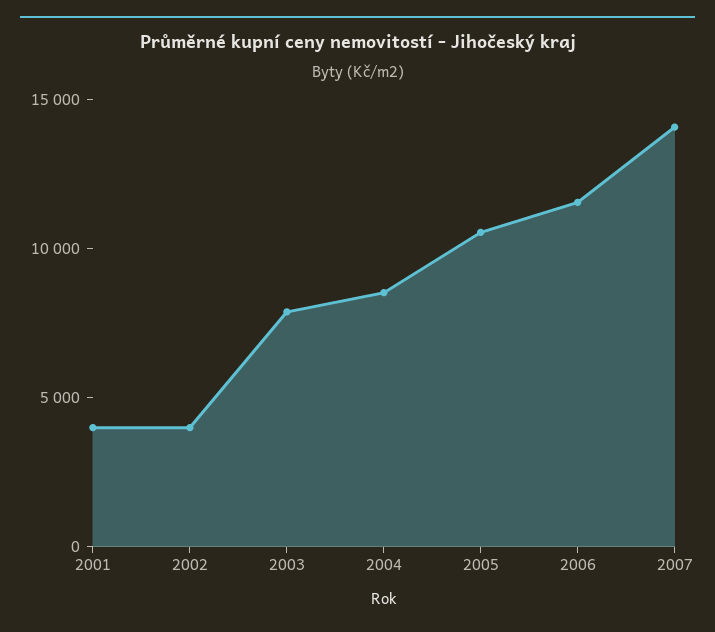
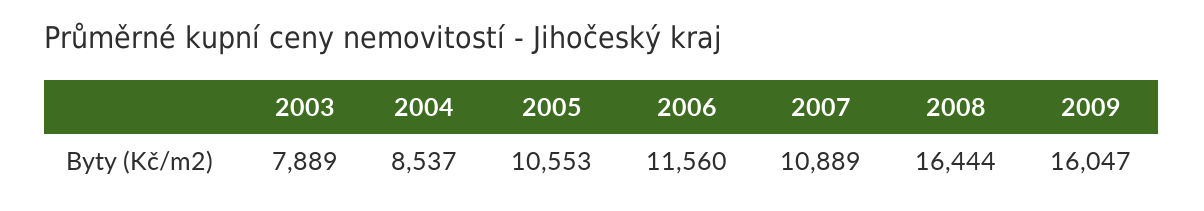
2001: 4000 -> none
2002: 4000 -> none
2007: 14000 -> 10889
2008: none -> 16444
2009: none -> 16047

